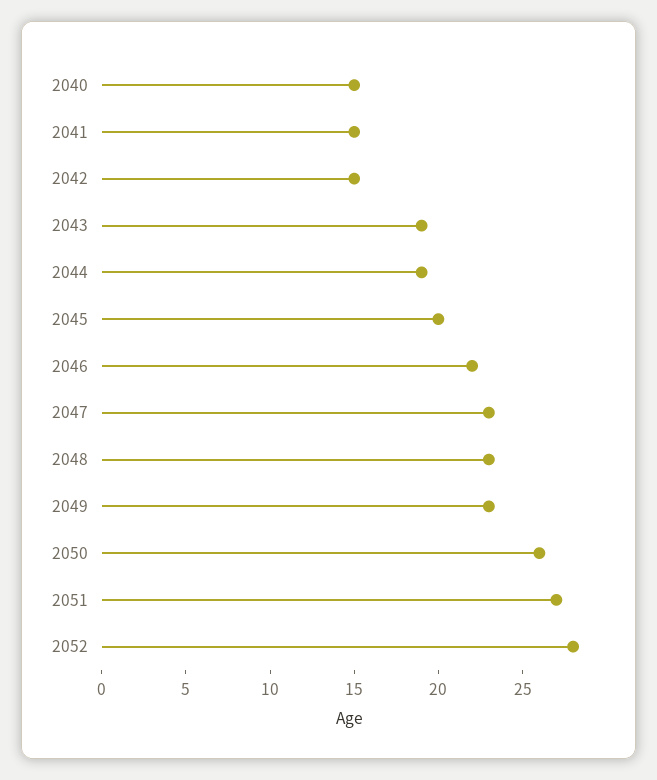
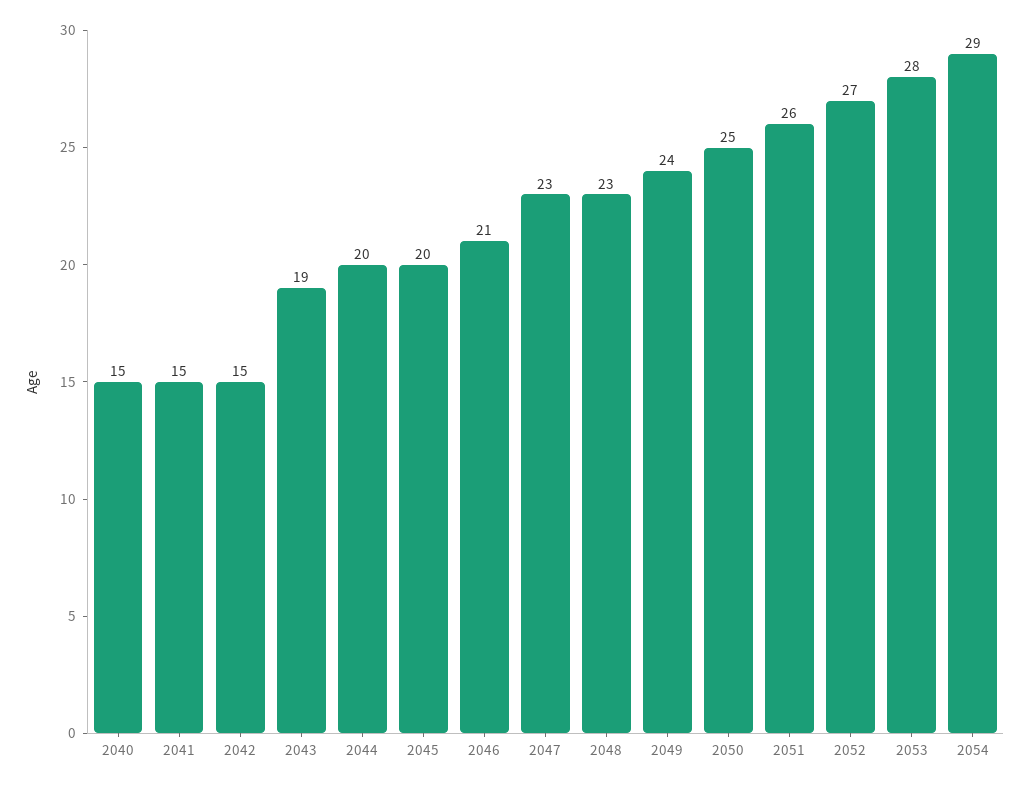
2044: 19 -> 20
2046: 22 -> 21
2049: 23 -> 24
2050: 26 -> 25
2051: 27 -> 26
2052: 28 -> 27
2053: none -> 28
2054: none -> 29

